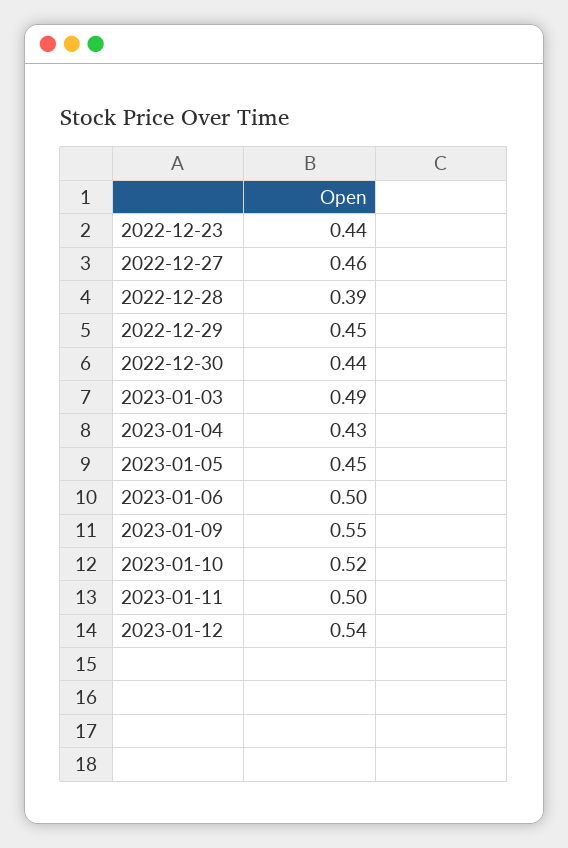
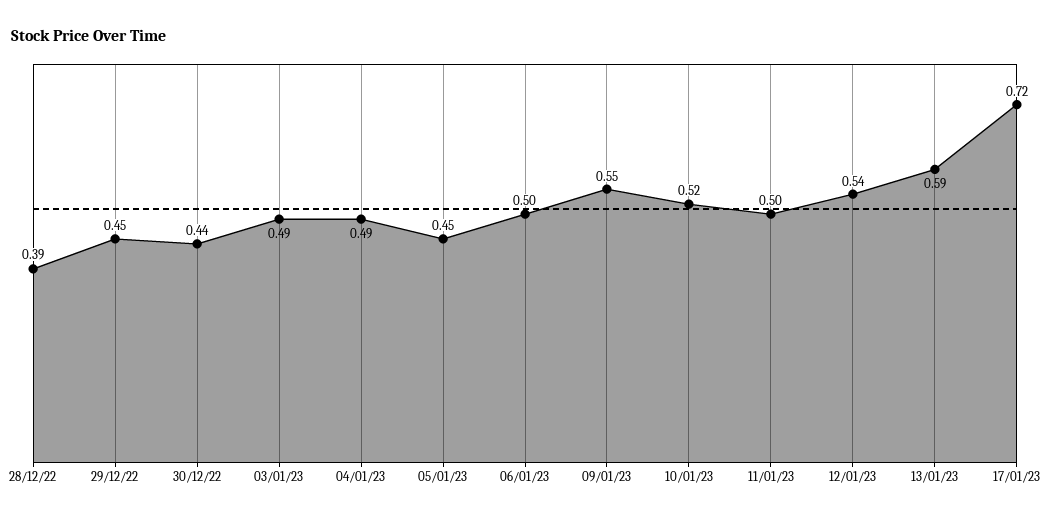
2022-12-23: 0.44 -> none
2022-12-27: 0.46 -> none
2023-01-04: 0.43 -> 0.49
13/01/23: none -> 0.59
17/01/23: none -> 0.72

